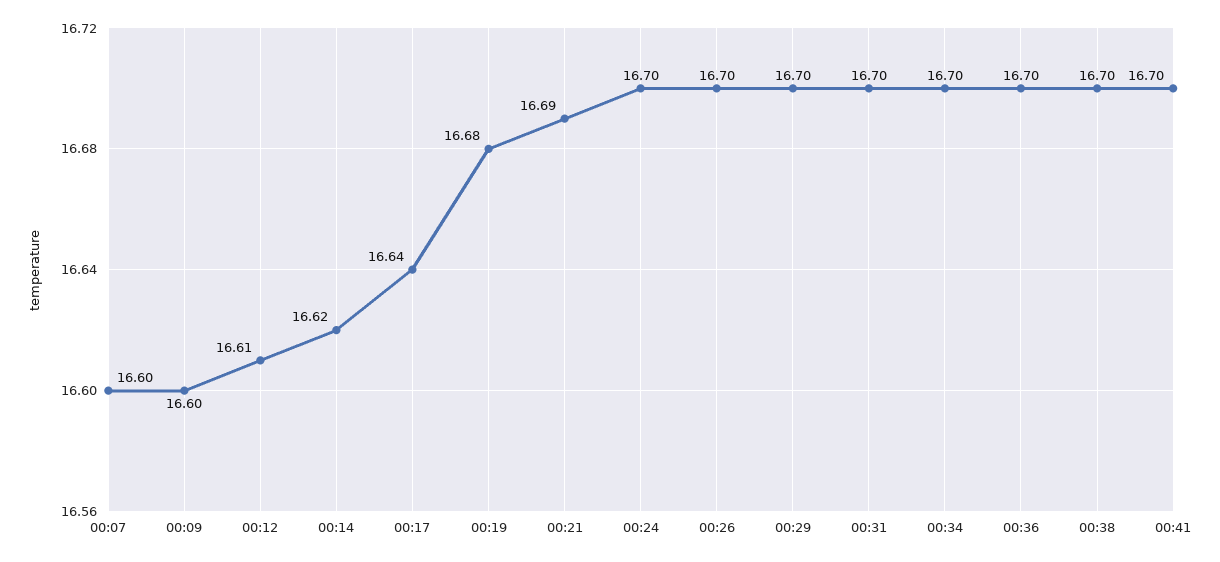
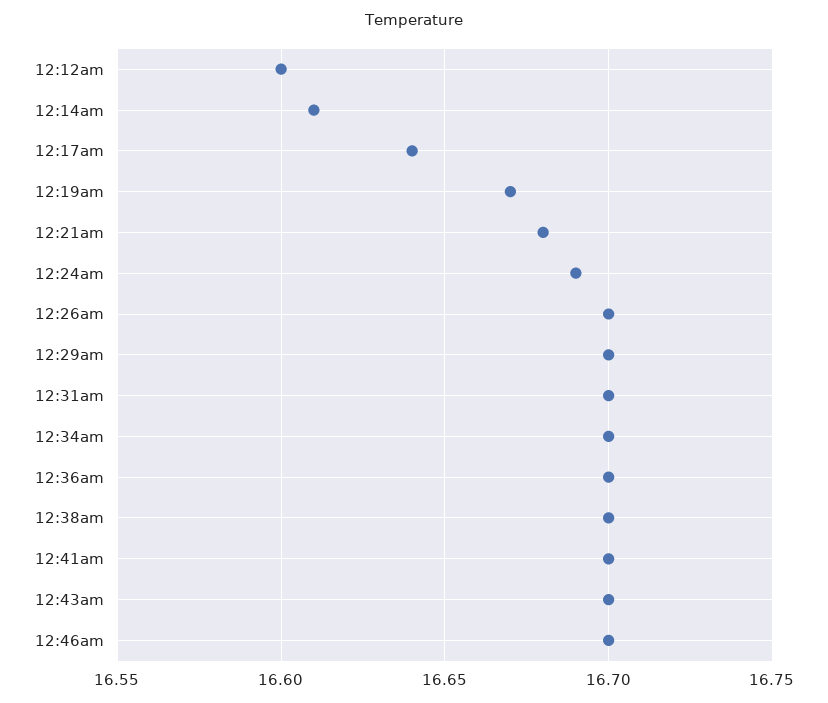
00:07: 16.6 -> none
00:09: 16.6 -> none
00:12: 16.61 -> 16.6
00:14: 16.62 -> 16.61
00:19: 16.68 -> 16.67
00:21: 16.69 -> 16.68
00:24: 16.7 -> 16.69
12:43am: none -> 16.7
12:46am: none -> 16.7

